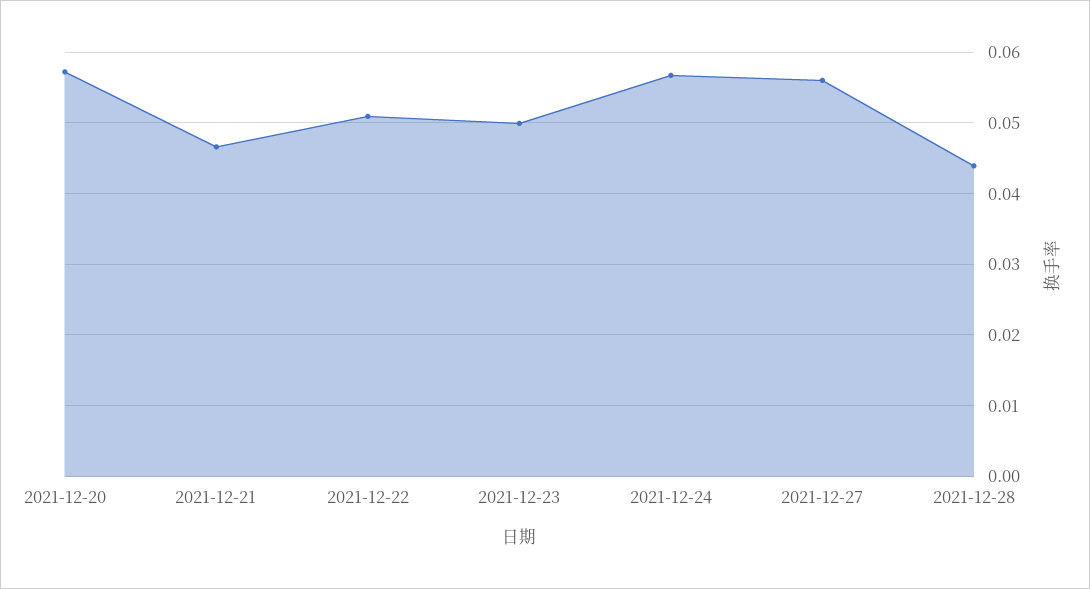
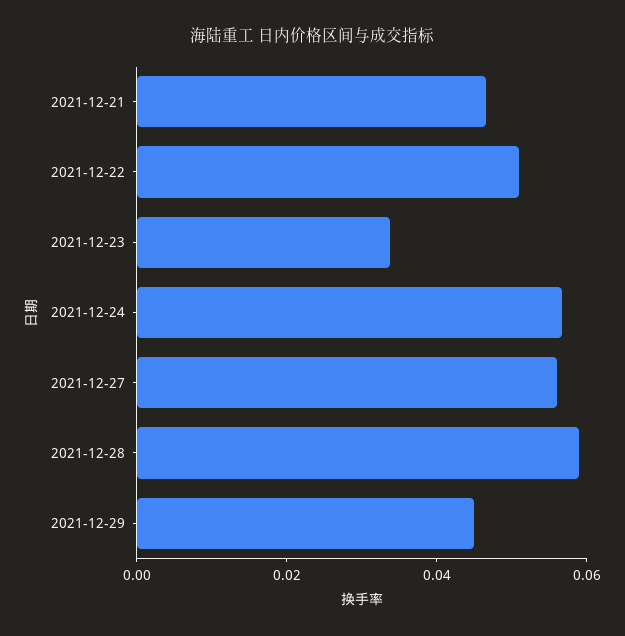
2021-12-20: 0.057 -> none
2021-12-23: 0.05 -> 0.035
2021-12-28: 0.044 -> 0.06
2021-12-29: none -> 0.045

